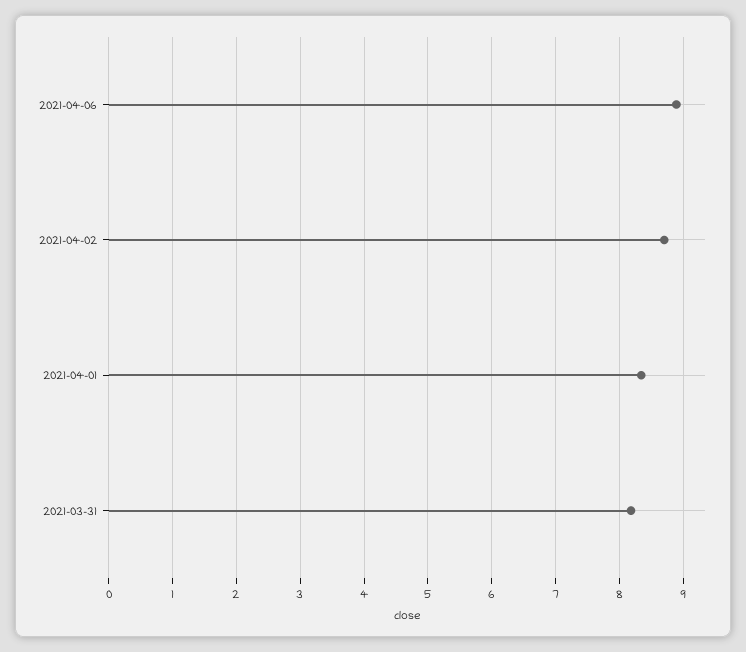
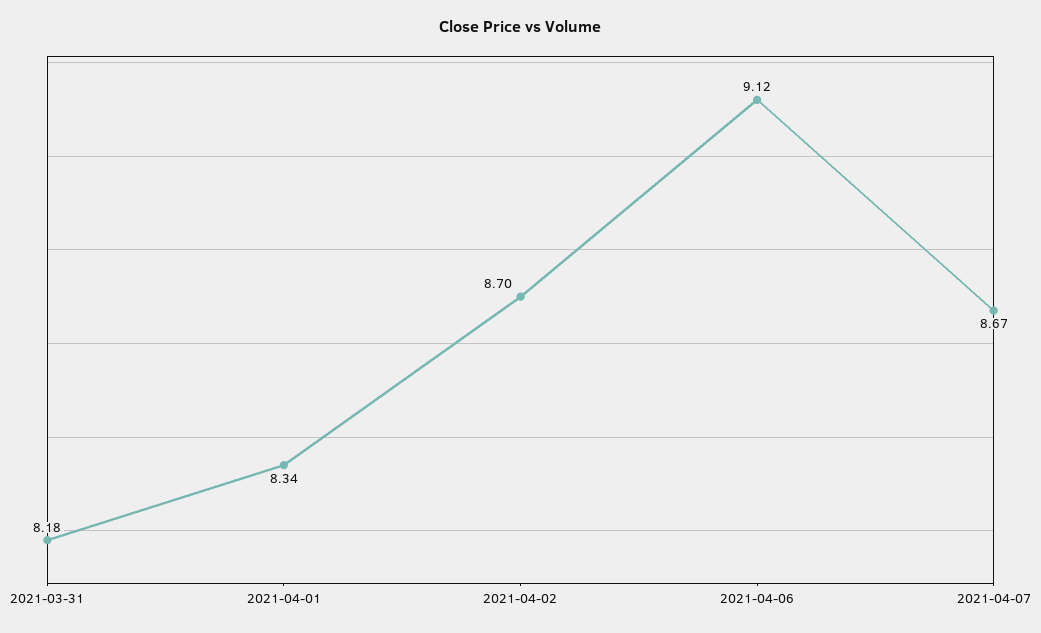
2021-04-06: 8.9 -> 9.12
2021-04-07: none -> 8.67

